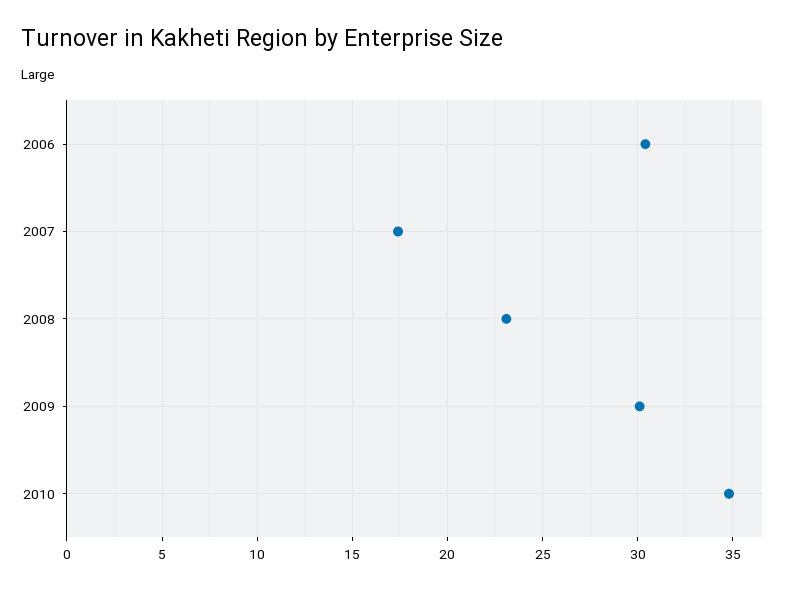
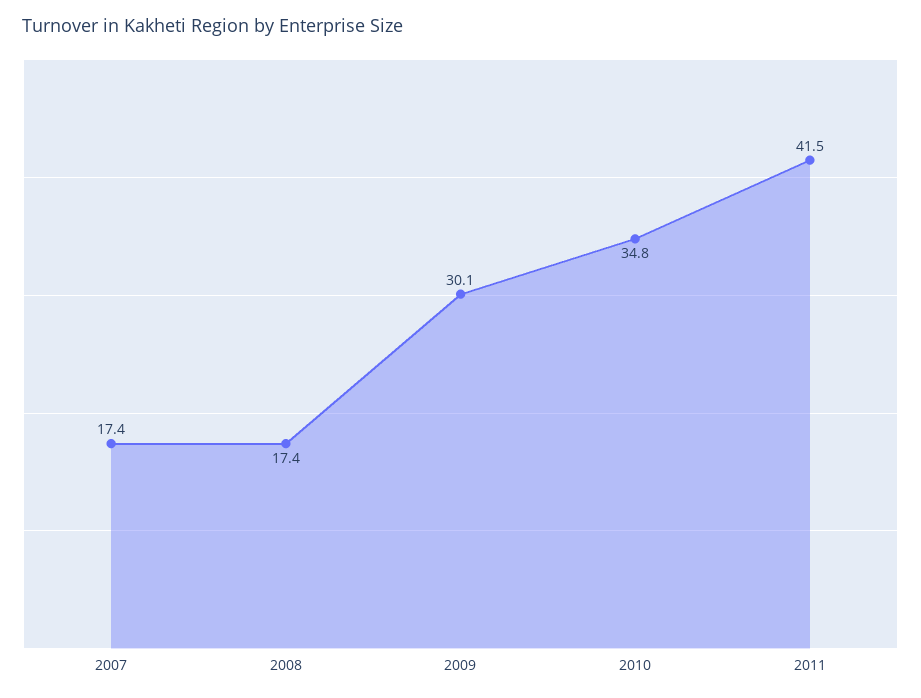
2006: 30.5 -> none
2008: 23 -> 17.4
2011: none -> 41.5

